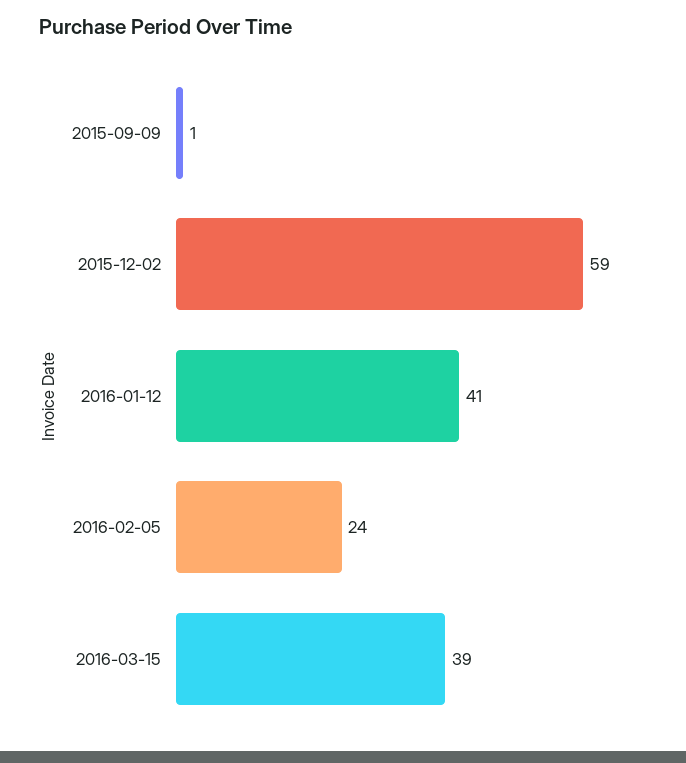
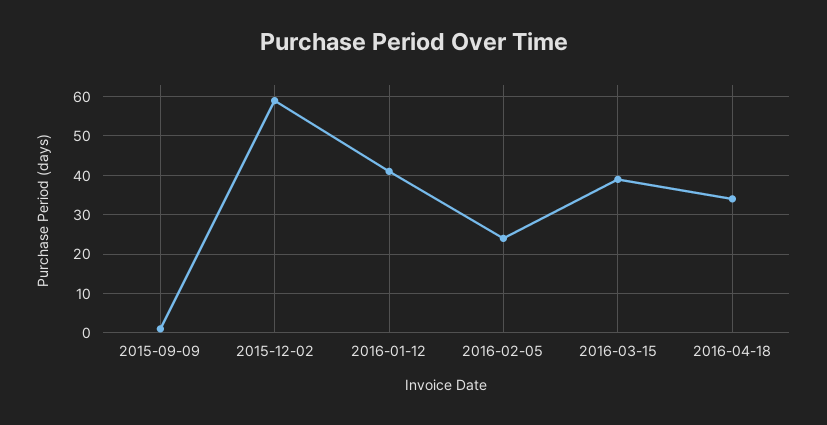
2016-04-18: none -> 35

